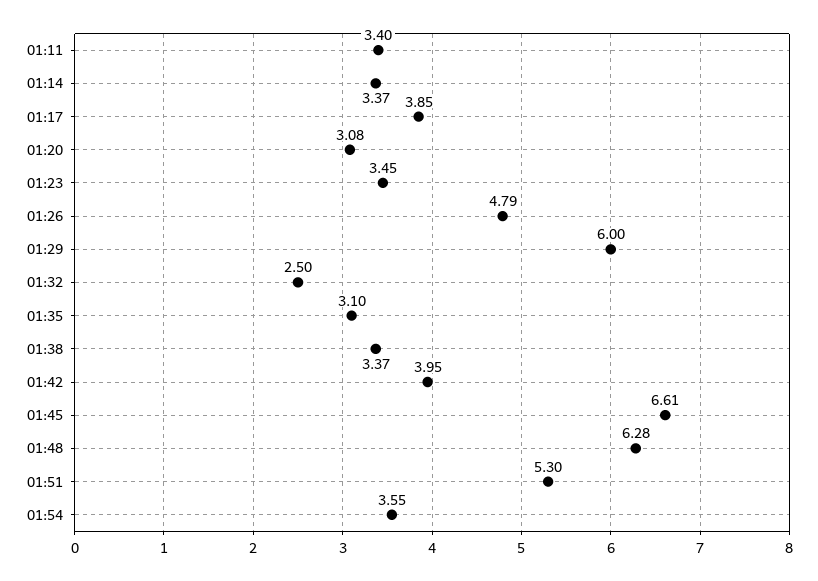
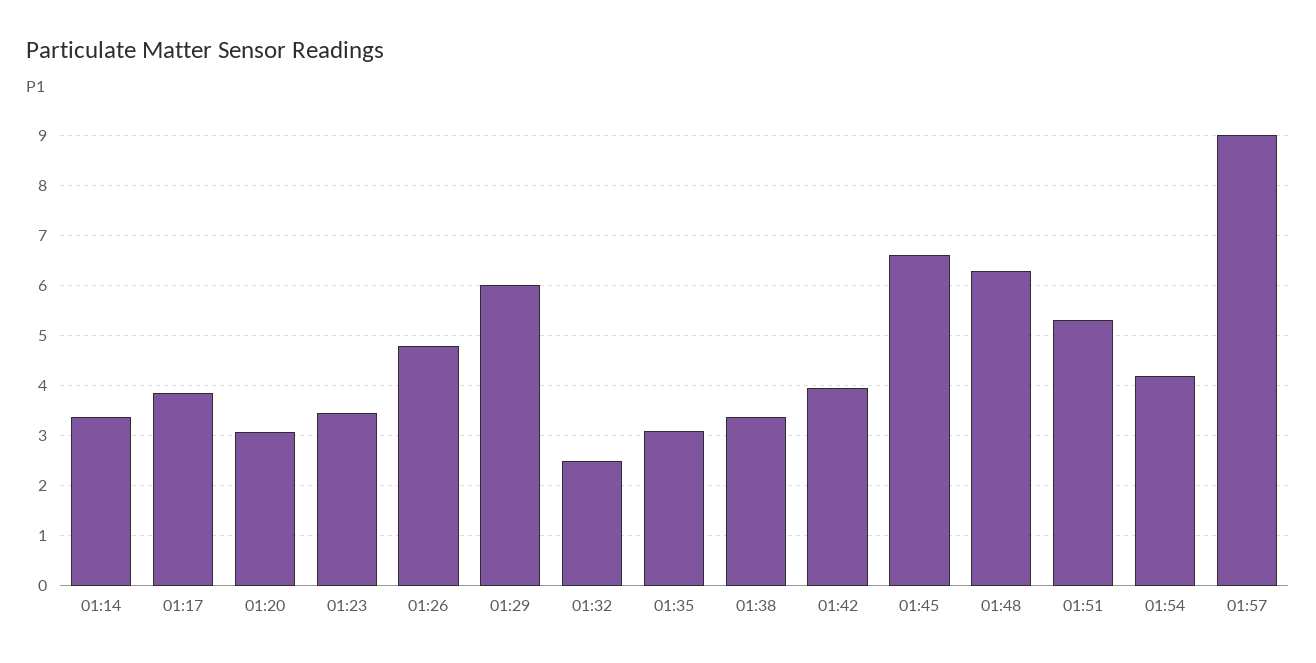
01:11: 3.4 -> none
01:54: 3.55 -> 4.2
01:57: none -> 9

